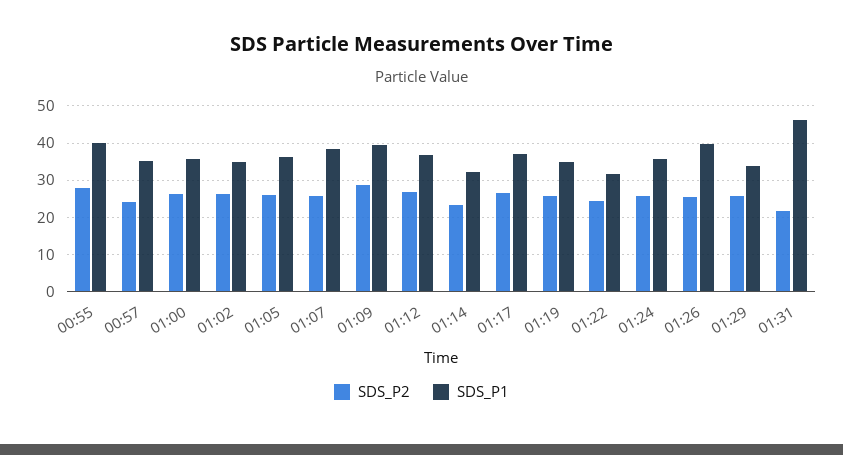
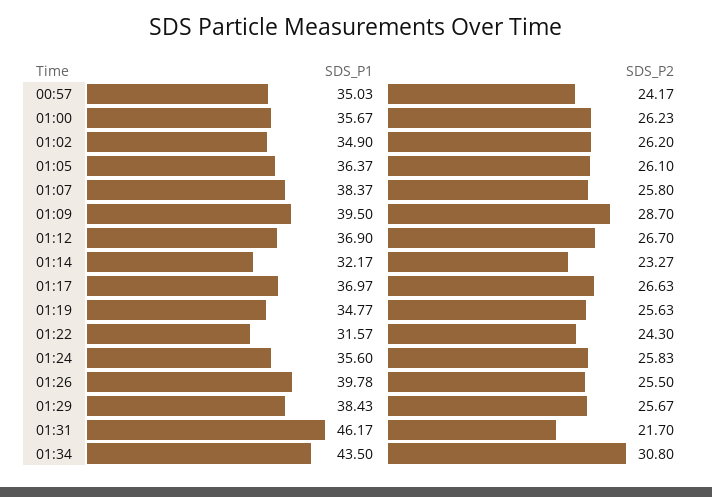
SDS_P2, 00:55: 28 -> none
SDS_P1, 00:55: 40 -> none
SDS_P1, 01:29: 34 -> 38.43
SDS_P1, 01:34: none -> 43.5
SDS_P2, 01:34: none -> 30.8

